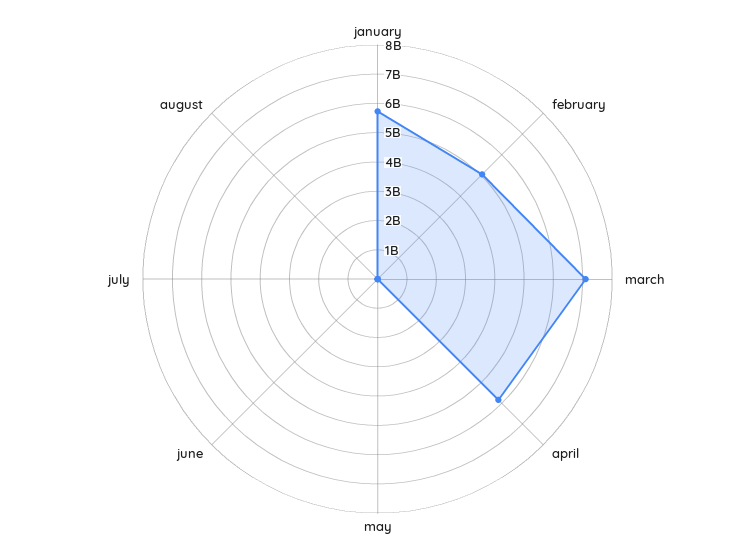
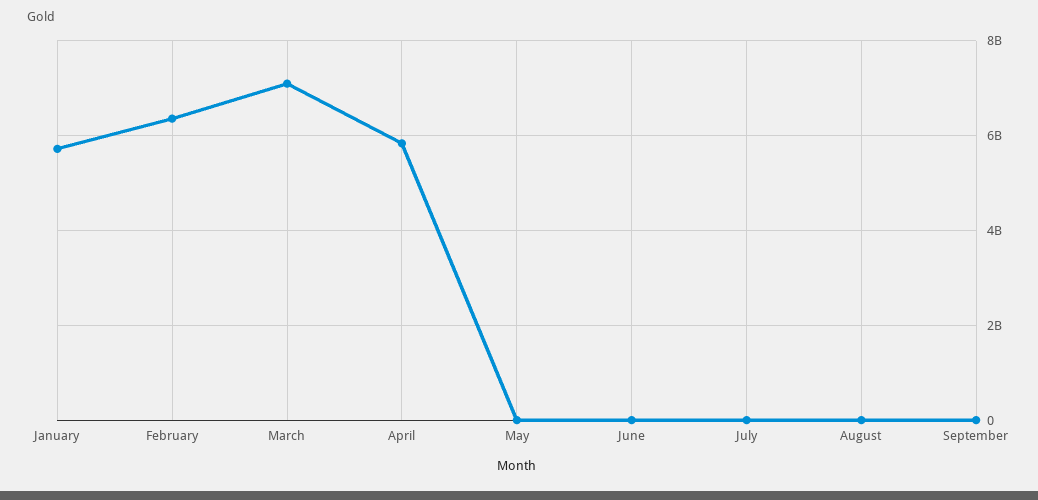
february: 5000000000 -> 6400000000
September: none -> 0

